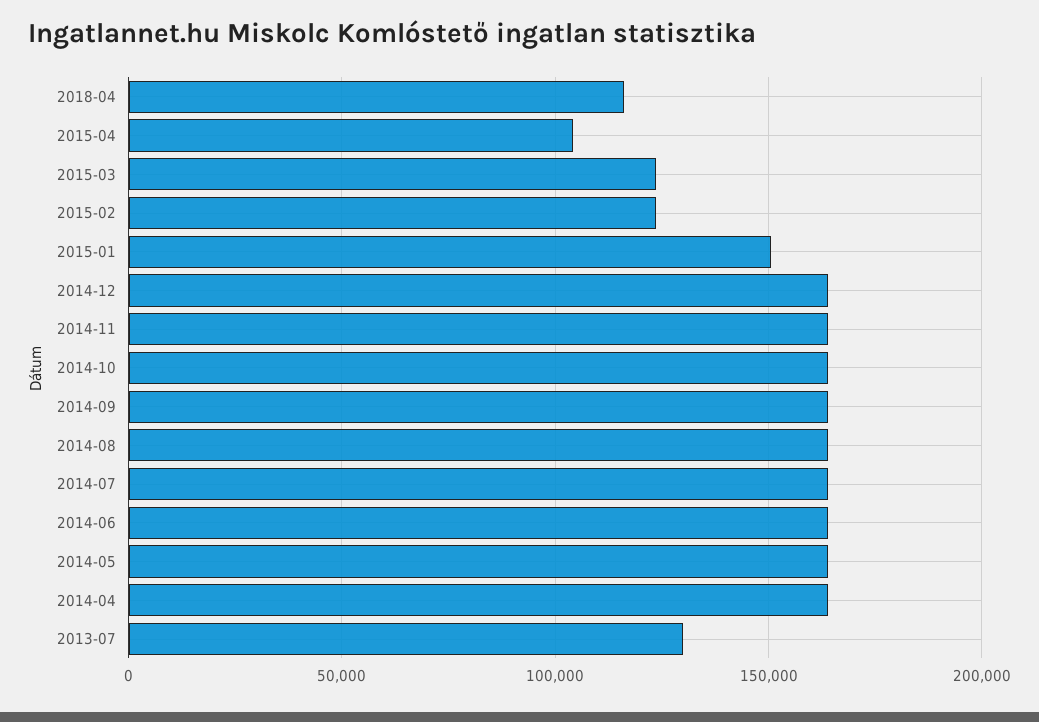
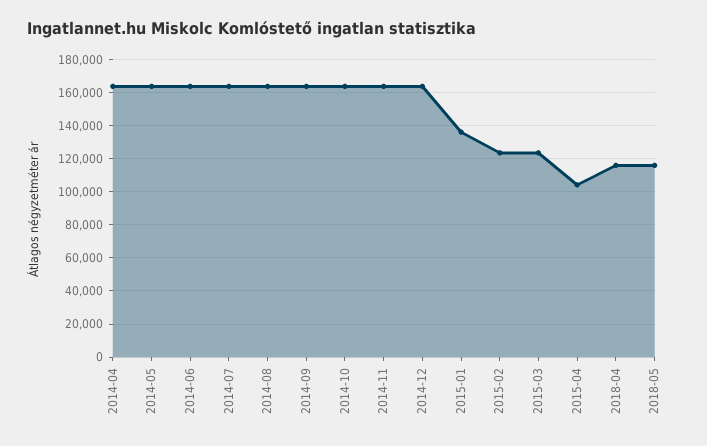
2015-01: 150000 -> 135000
2013-07: 130000 -> none
2018-05: none -> 115000

